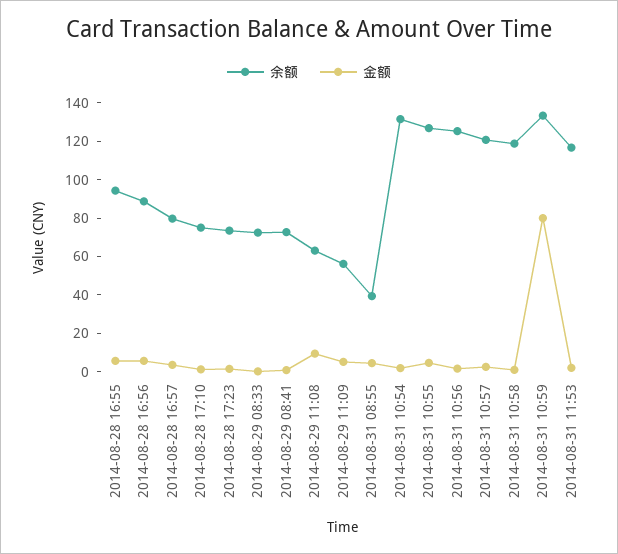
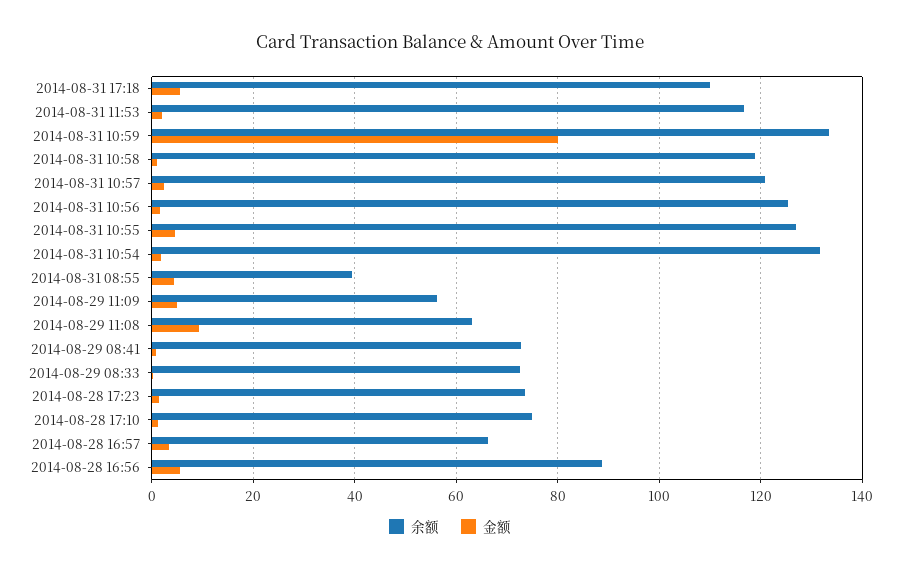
余额, 2014-08-28 16:55: 95 -> none
金额, 2014-08-28 16:55: 5 -> none
余额, 2014-08-28 16:57: 80 -> 66
余额, 2014-08-31 17:18: none -> 110
金额, 2014-08-31 17:18: none -> 6

